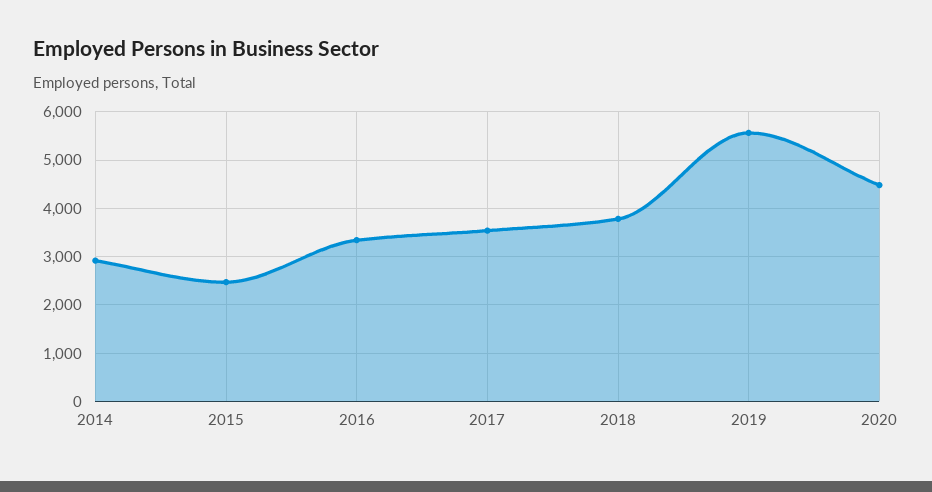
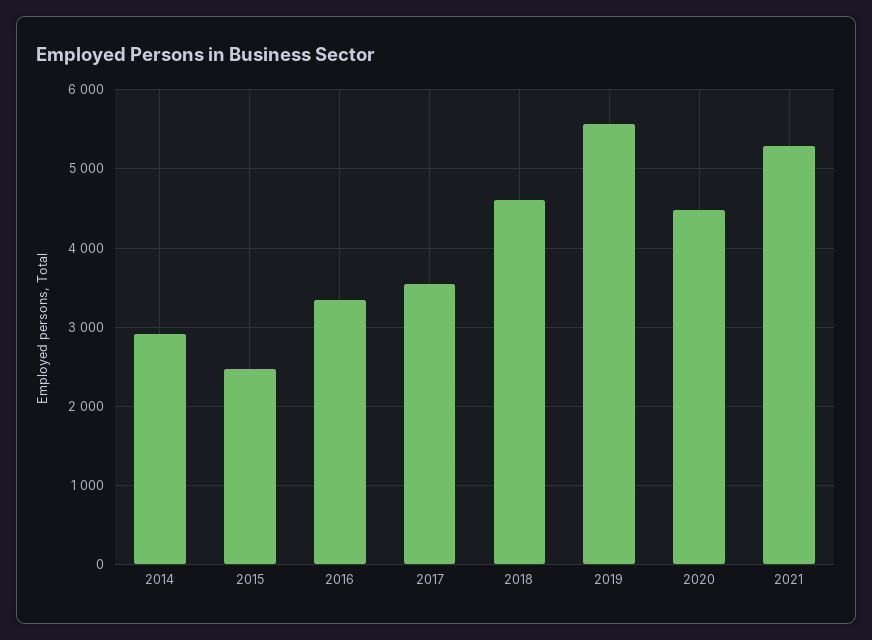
2018: 3800 -> 4600
2021: none -> 5300

